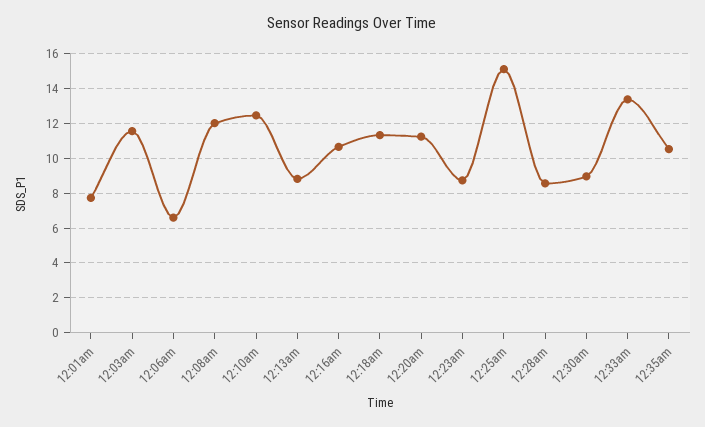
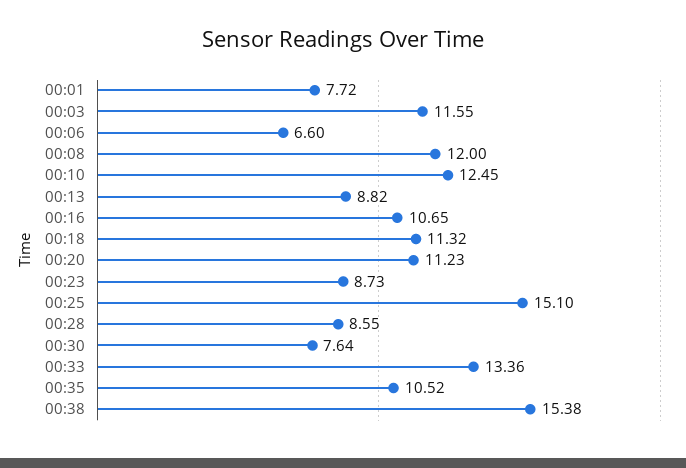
12:30am: 9 -> 7.64
00:38: none -> 15.38

